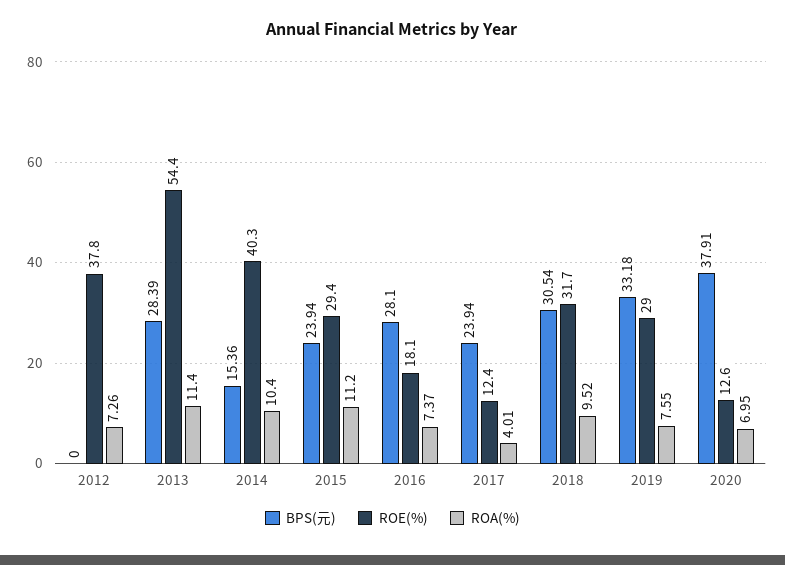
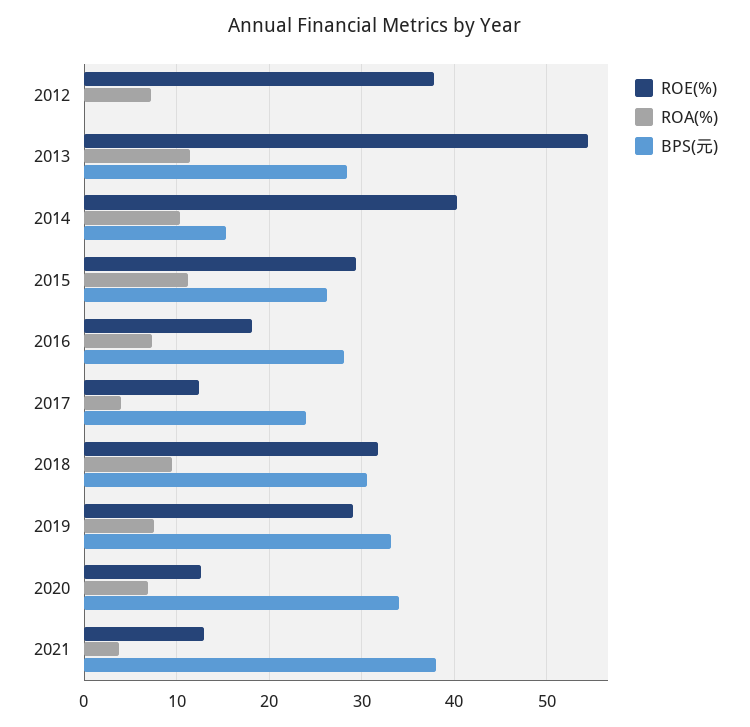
BPS(元), 2015: 23.94 -> 26
BPS(元), 2020: 37.91 -> 34
ROE(%), 2021: none -> 13
ROA(%), 2021: none -> 4
BPS(元), 2021: none -> 38

